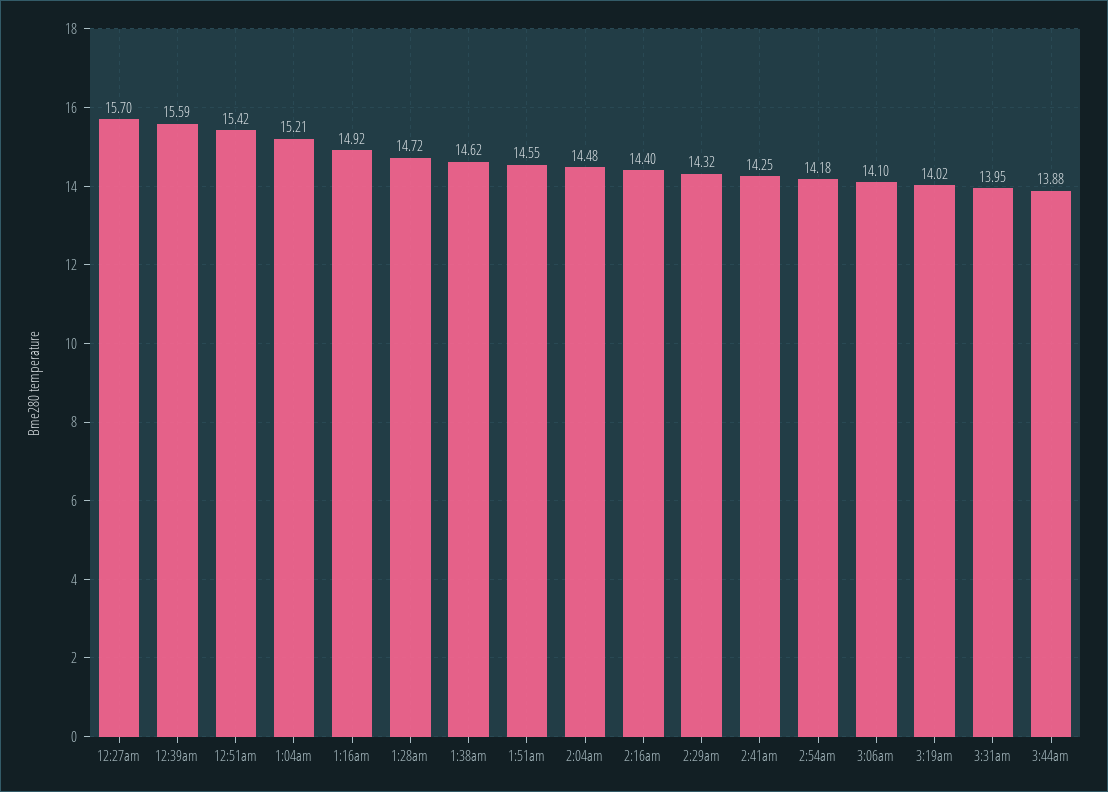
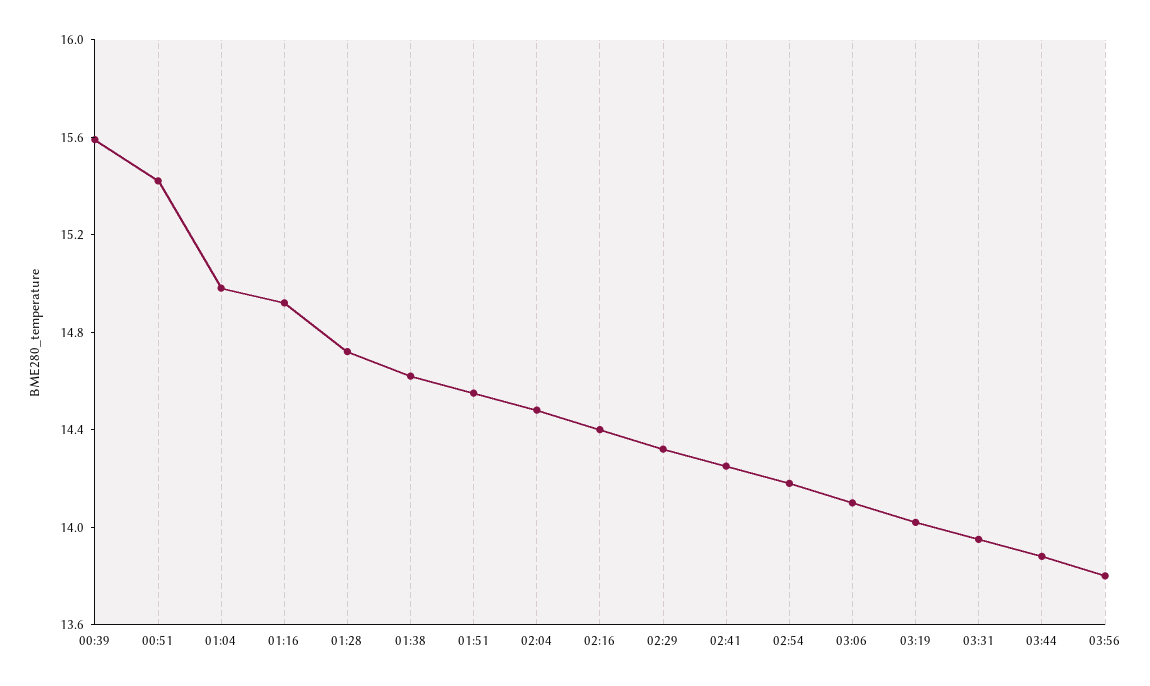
12:27am: 15.7 -> none
1:04am: 15.21 -> 15
03:56: none -> 13.8

